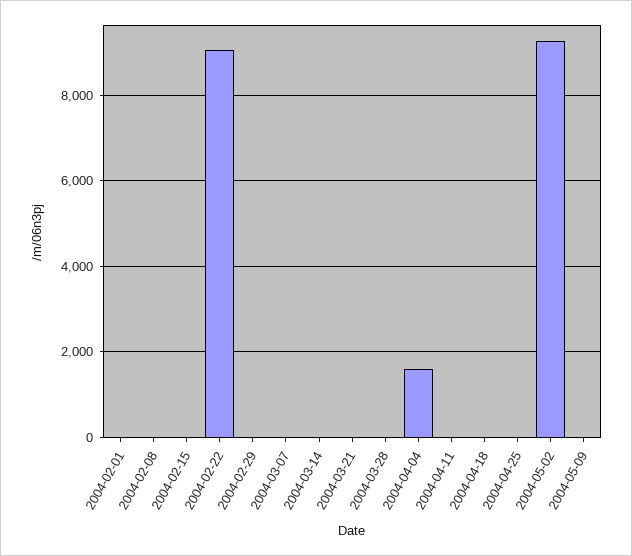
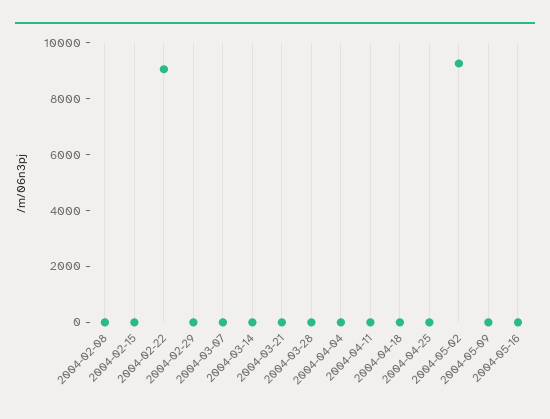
2004-02-01: 0 -> none
2004-04-04: 1600 -> 0
2004-05-16: none -> 0

